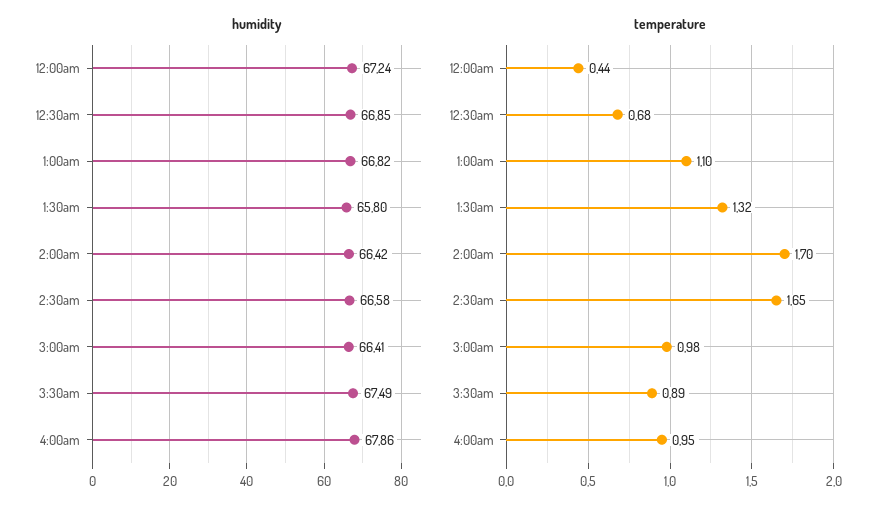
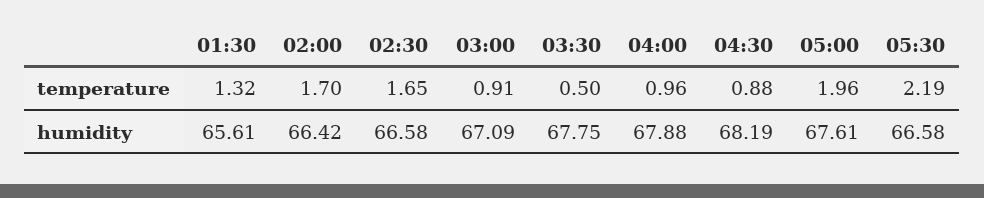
humidity, 12:00am: 67.24 -> none
humidity, 12:30am: 66.85 -> none
humidity, 1:00am: 66.82 -> none
humidity, 1:30am: 65.8 -> 65.61
humidity, 3:00am: 66.41 -> 67.09
humidity, 3:30am: 67.49 -> 67.75
humidity, 4:00am: 67.86 -> 67.88
temperature, 12:00am: 0.44 -> none
temperature, 12:30am: 0.68 -> none
temperature, 1:00am: 1.1 -> none
temperature, 3:00am: 0.98 -> 0.91
temperature, 3:30am: 0.89 -> 0.5
temperature, 4:00am: 0.95 -> 0.96
temperature, 04:30: none -> 0.88
temperature, 05:00: none -> 1.96
temperature, 05:30: none -> 2.19
humidity, 04:30: none -> 68.19
humidity, 05:00: none -> 67.61
humidity, 05:30: none -> 66.58

